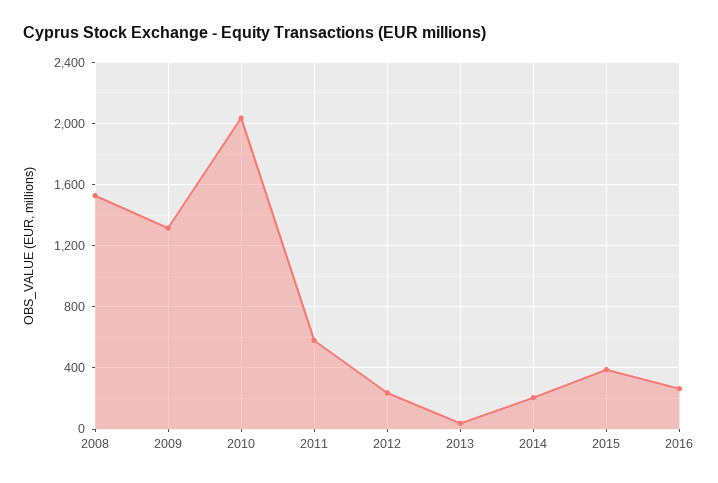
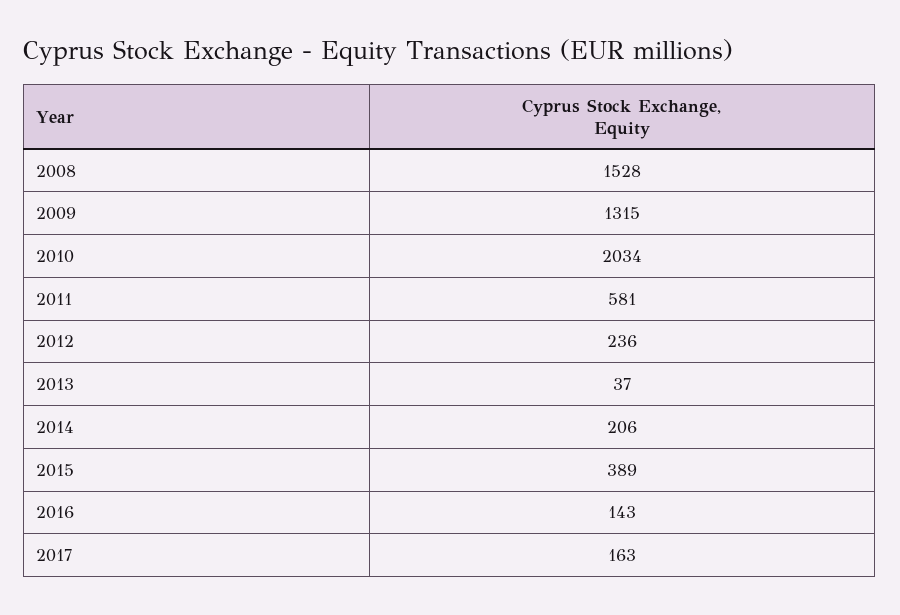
2016: 250 -> 143
2017: none -> 163

